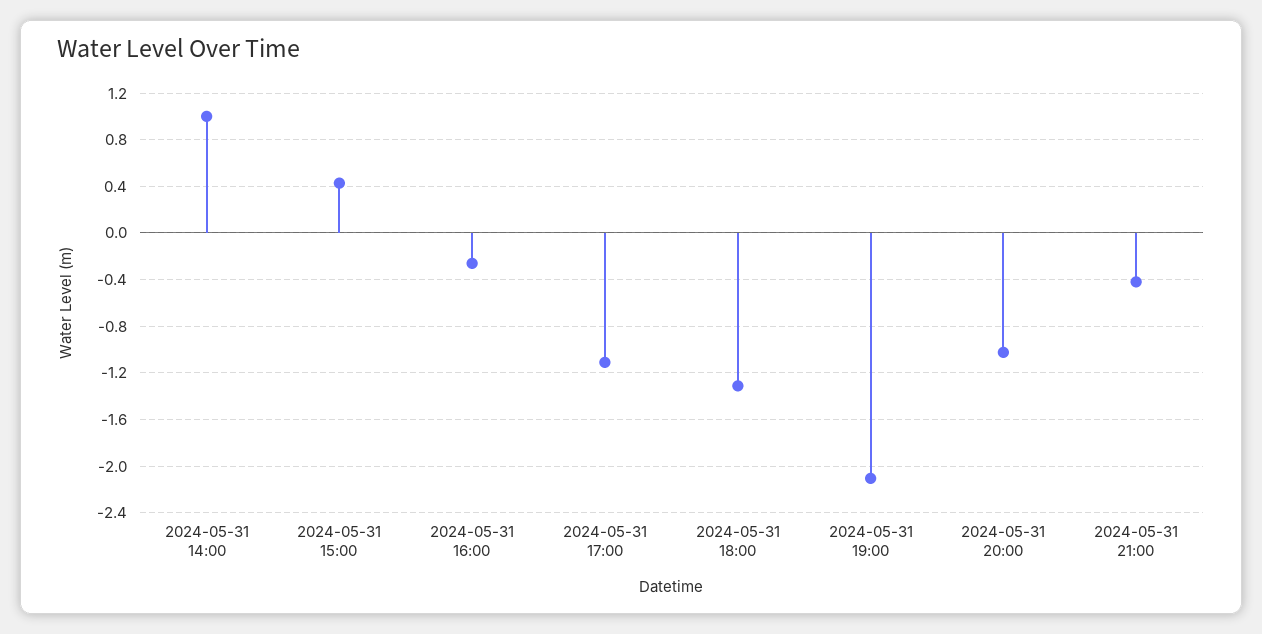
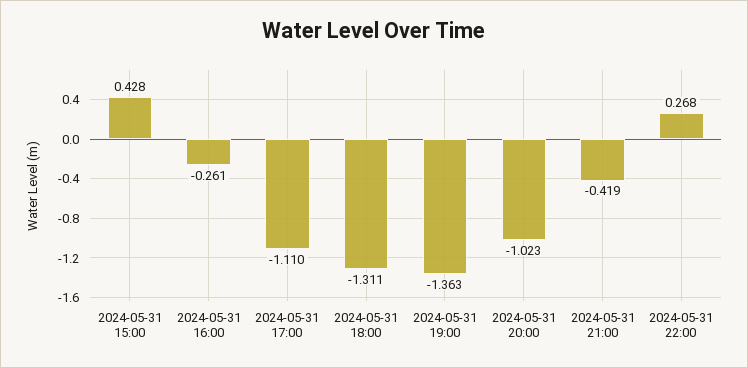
2024-05-31 14:00: 1 -> none
2024-05-31 19:00: -2.1 -> -1.363
2024-05-31 22:00: none -> 0.268

